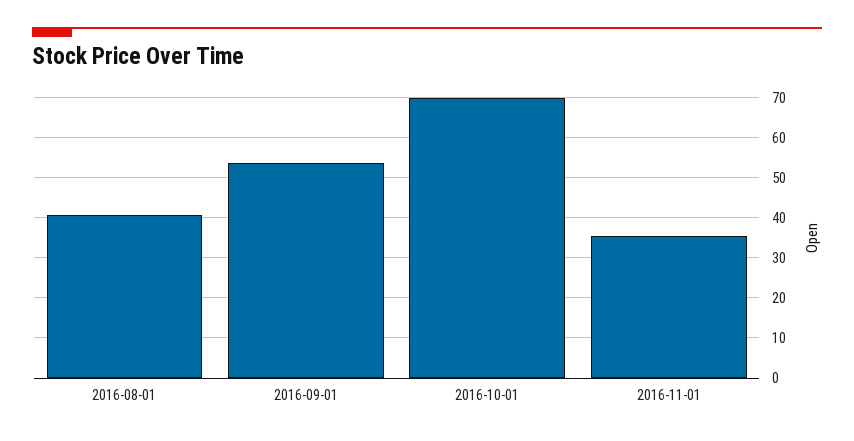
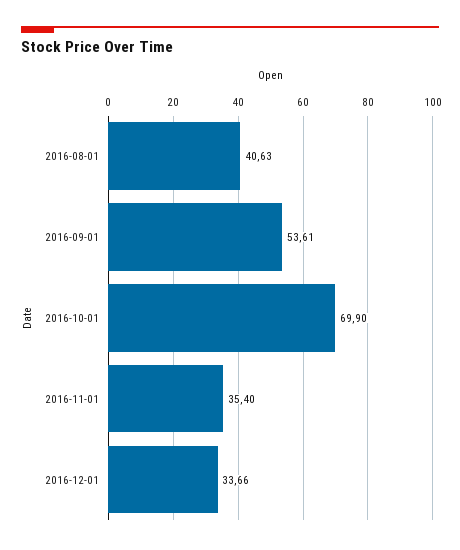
2016-12-01: none -> 33.66

